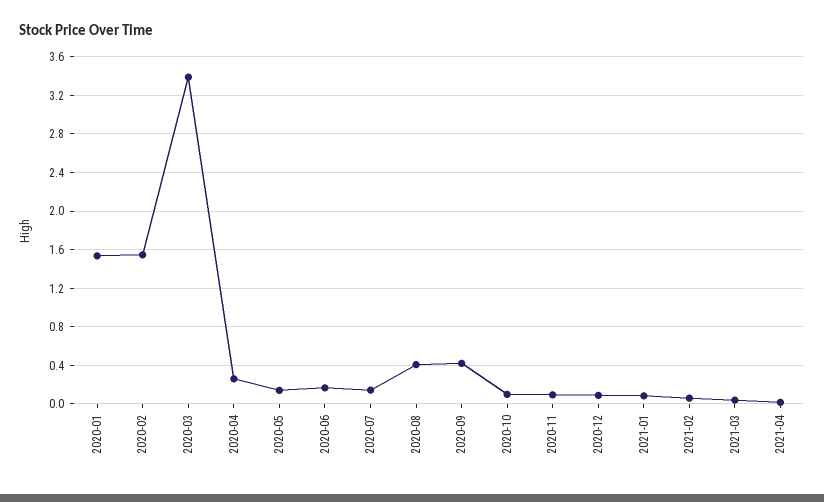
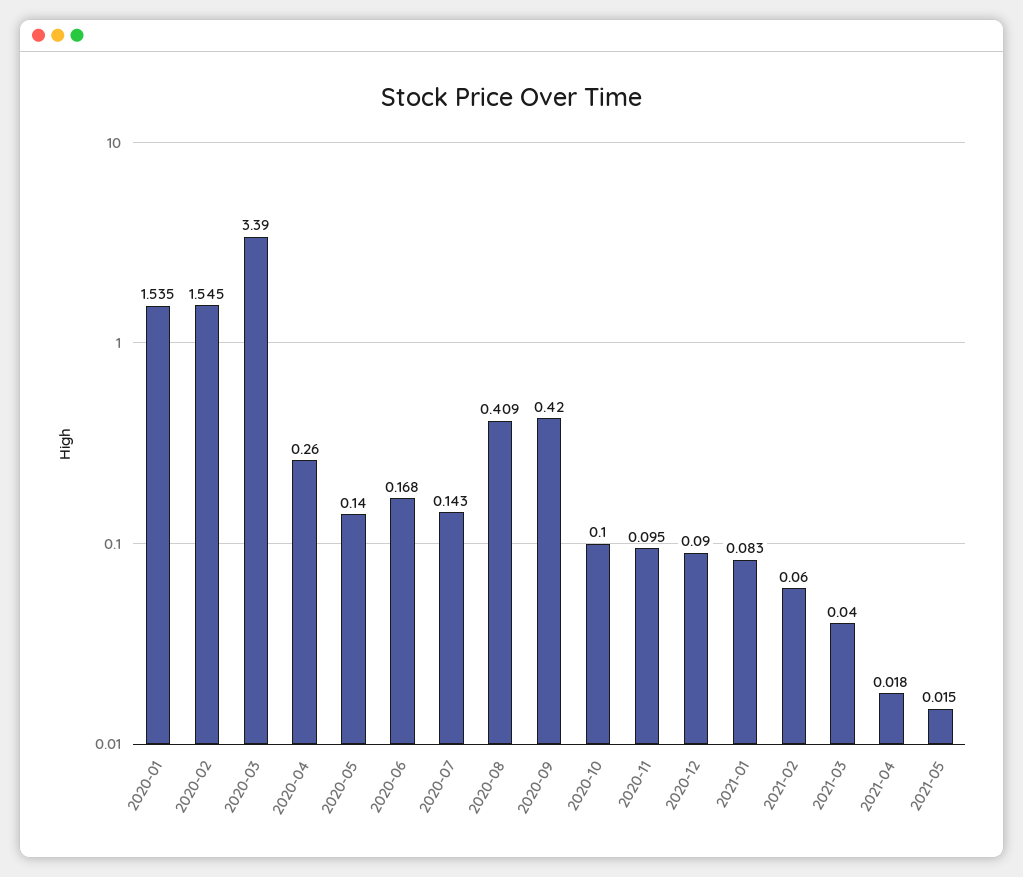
2021-05: none -> 0.015

